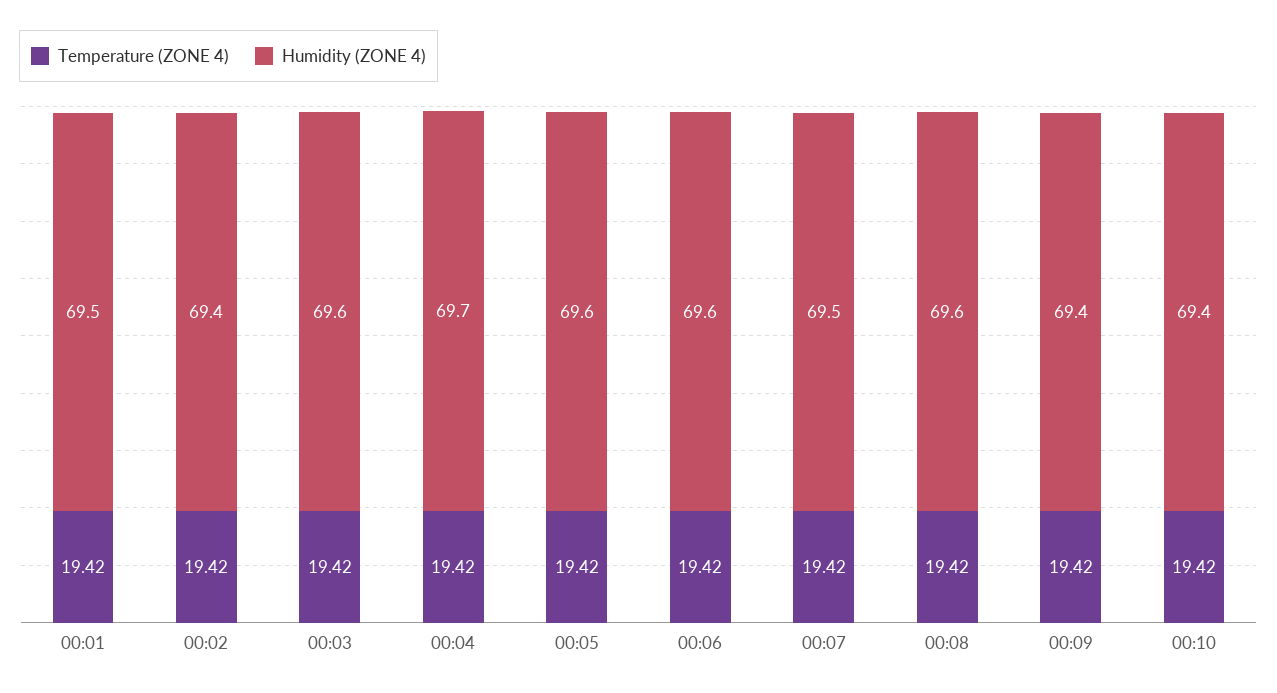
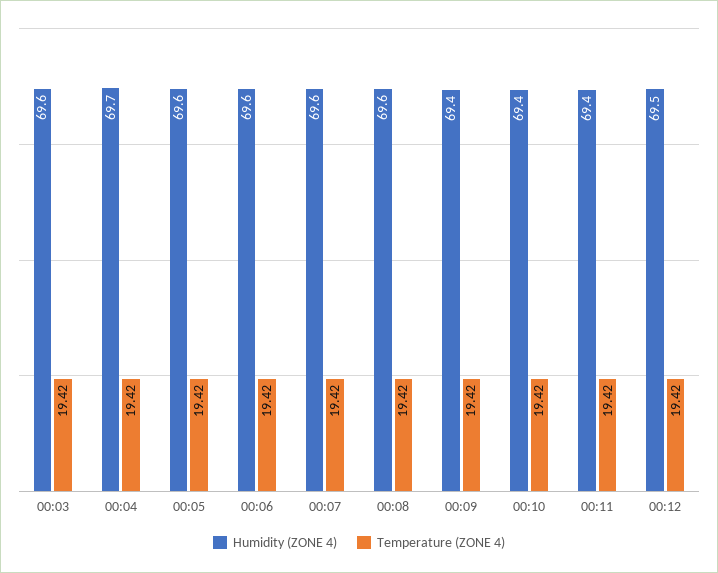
Temperature (ZONE 4), 00:01: 19.42 -> none
Humidity (ZONE 4), 00:01: 69.5 -> none
Temperature (ZONE 4), 00:02: 19.42 -> none
Humidity (ZONE 4), 00:02: 69.4 -> none
Humidity (ZONE 4), 00:07: 69.5 -> 69.6
Humidity (ZONE 4), 00:11: none -> 69.4
Temperature (ZONE 4), 00:11: none -> 19.42
Humidity (ZONE 4), 00:12: none -> 69.5
Temperature (ZONE 4), 00:12: none -> 19.42

